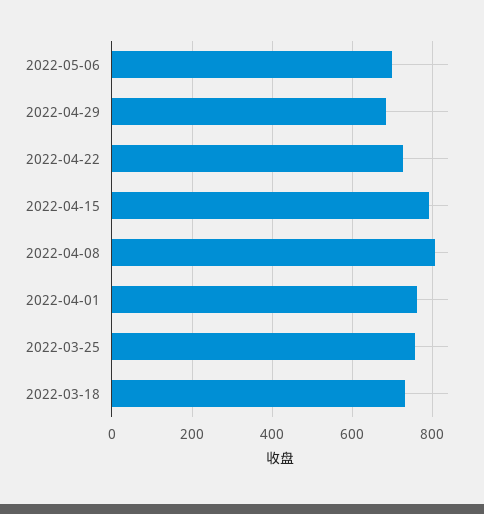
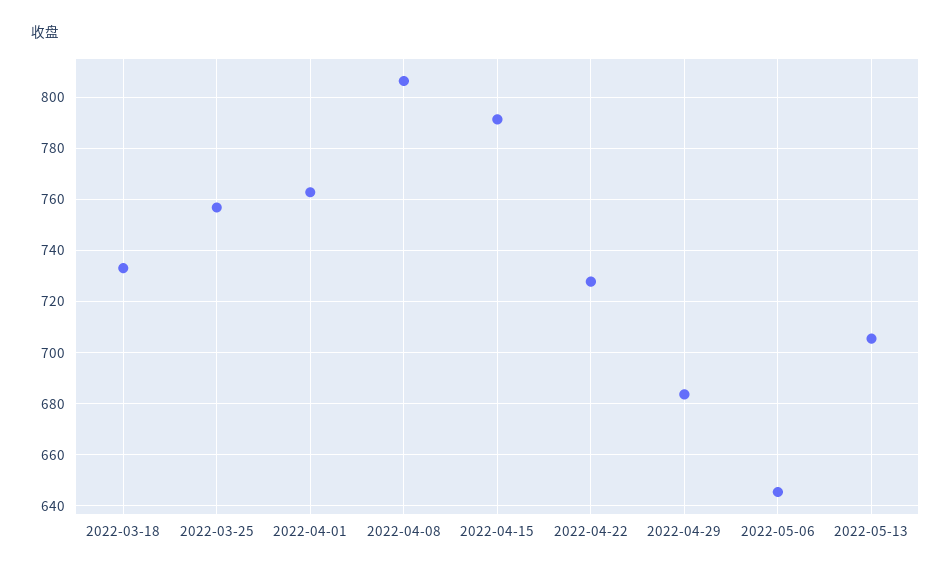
2022-05-06: 700 -> 645
2022-05-13: none -> 705

